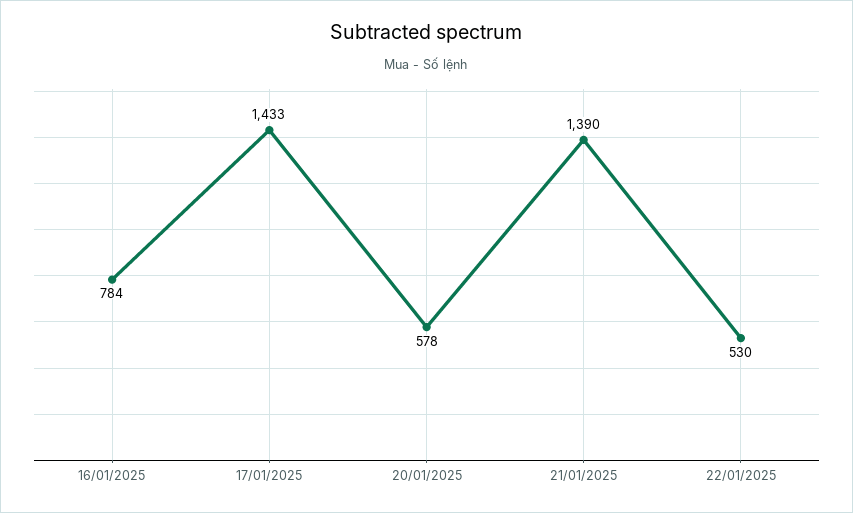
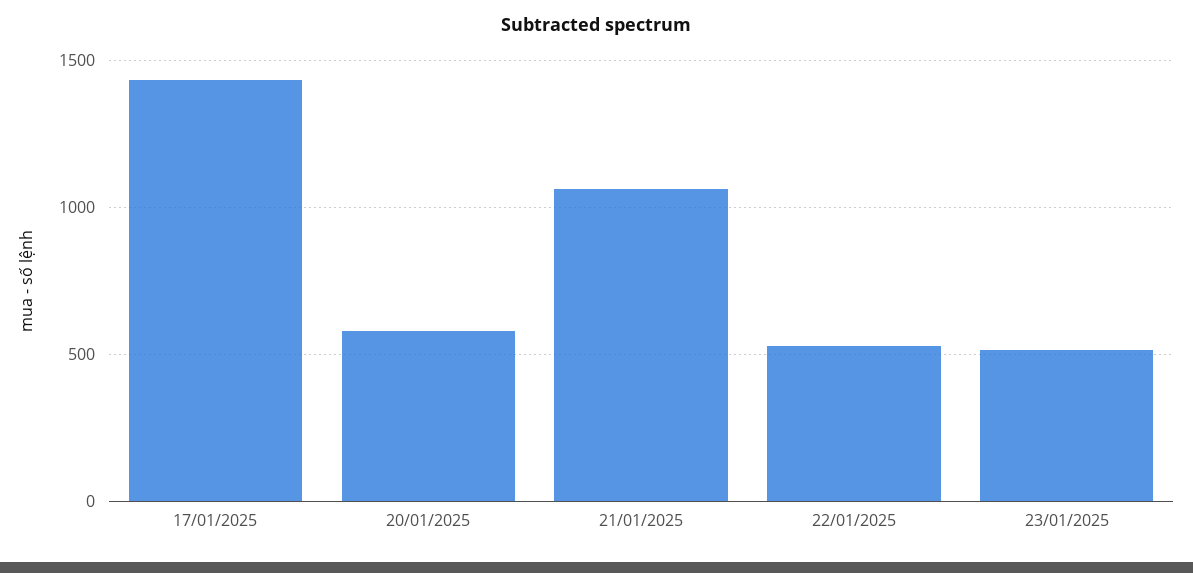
16/01/2025: 784 -> none
21/01/2025: 1390 -> 1050
23/01/2025: none -> 500

